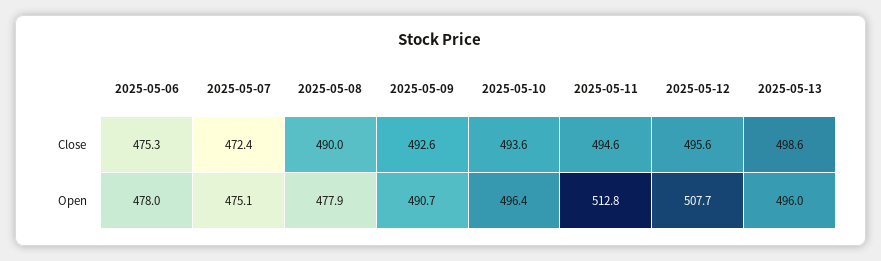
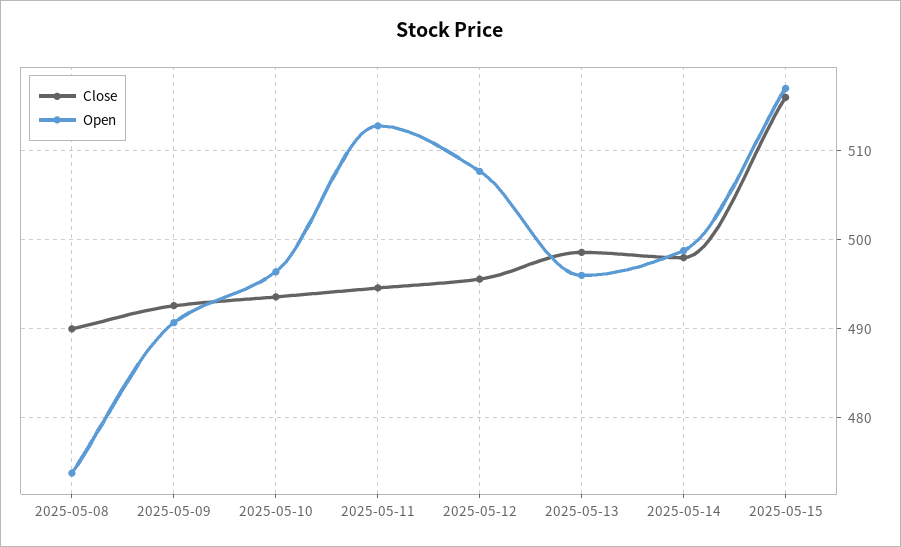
Close, 2025-05-06: 475.3 -> none
Close, 2025-05-07: 472.4 -> none
Open, 2025-05-06: 478 -> none
Open, 2025-05-07: 475.1 -> none
Open, 2025-05-08: 477.9 -> 474
Close, 2025-05-14: none -> 498
Open, 2025-05-14: none -> 499
Close, 2025-05-15: none -> 516
Open, 2025-05-15: none -> 517

